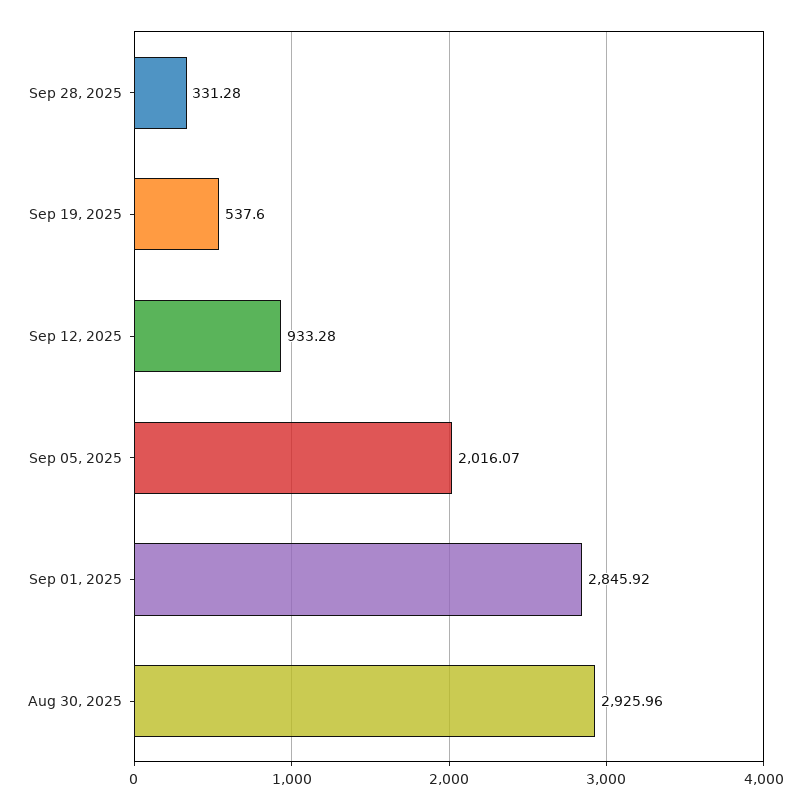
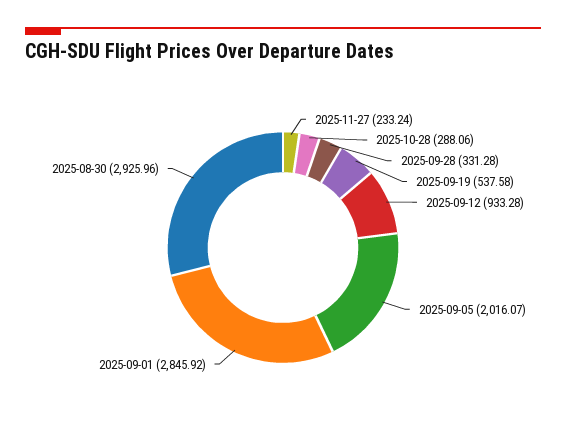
Sep 19, 2025: 537.6 -> 537.58
2025-11-27: none -> 233.24
2025-10-28: none -> 288.06

